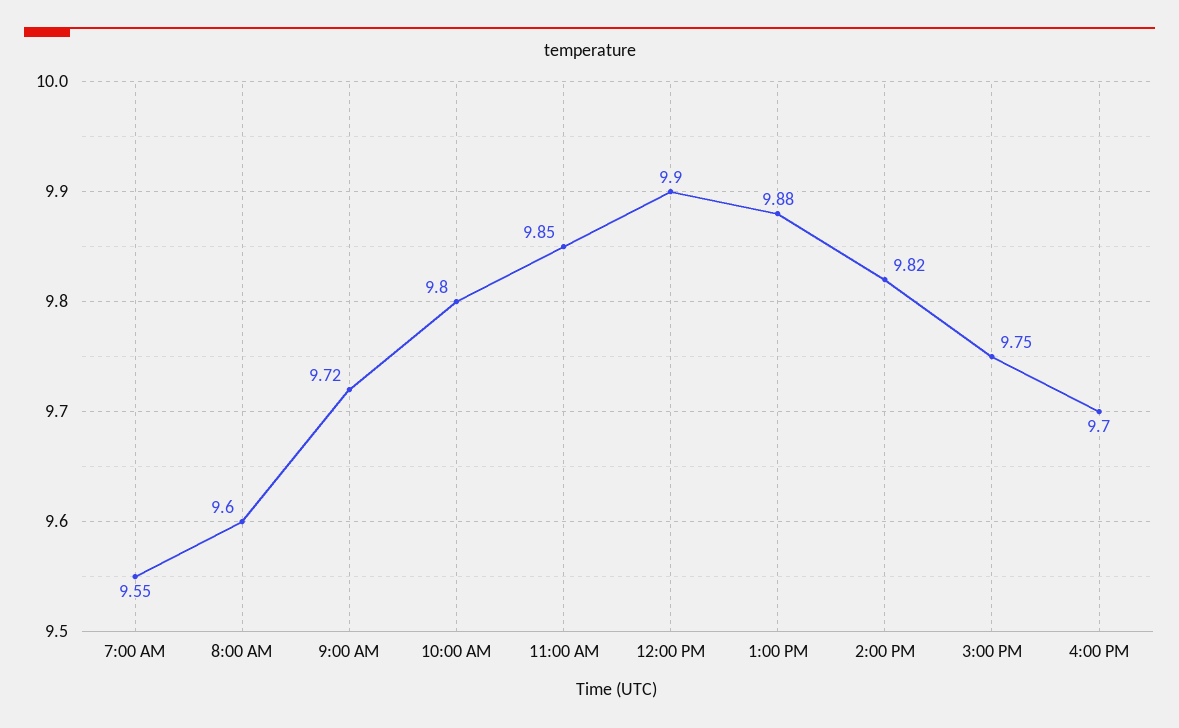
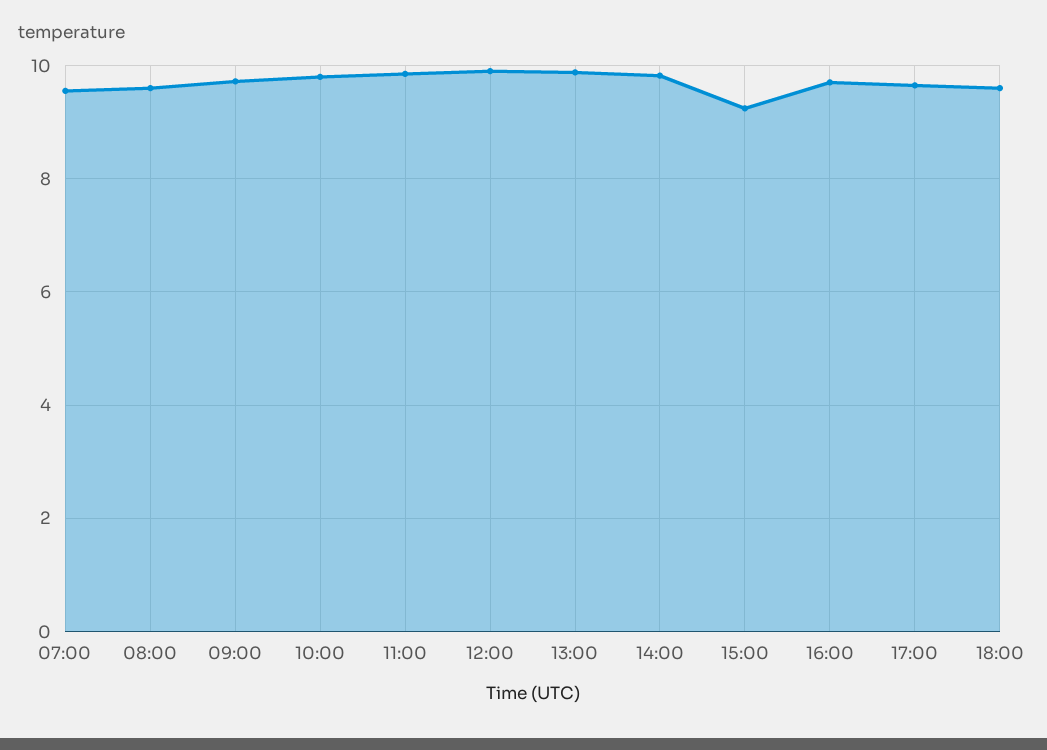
3:00 PM: 9.75 -> 9.2
17:00: none -> 9.6
18:00: none -> 9.6

